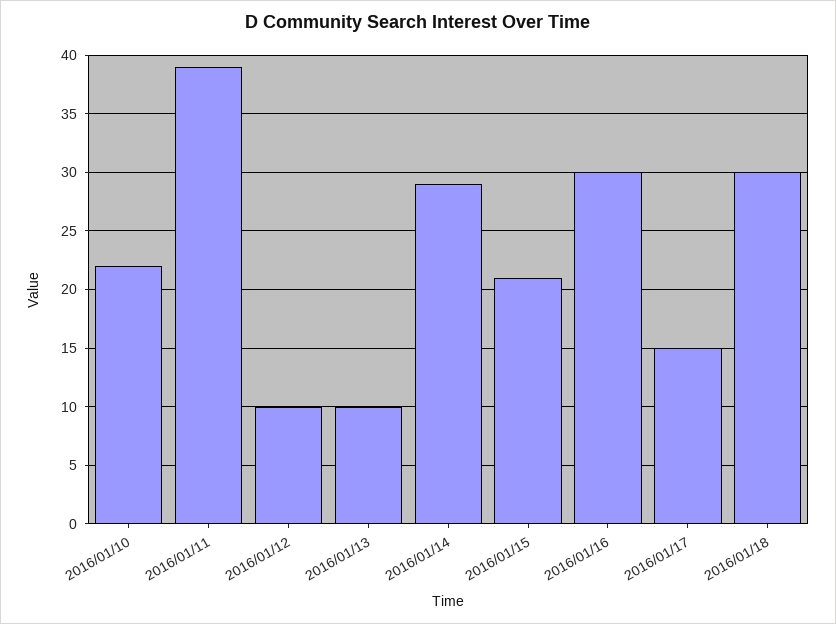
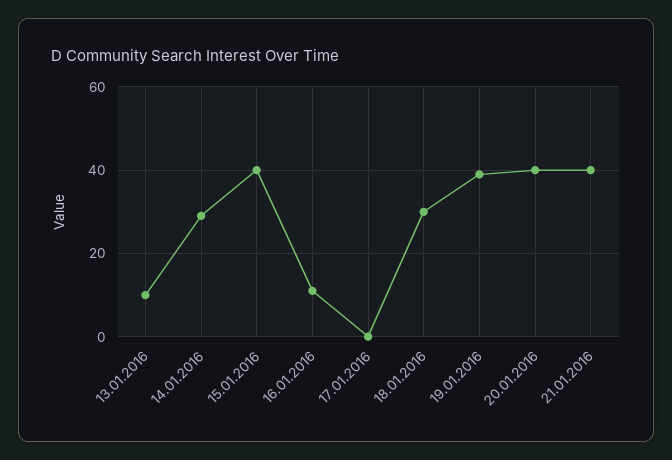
2016/01/10: 22 -> none
2016/01/11: 39 -> none
2016/01/12: 10 -> none
2016/01/15: 21 -> 40
2016/01/16: 30 -> 10
2016/01/17: 15 -> 0
19.01.2016: none -> 40
20.01.2016: none -> 40
21.01.2016: none -> 40

